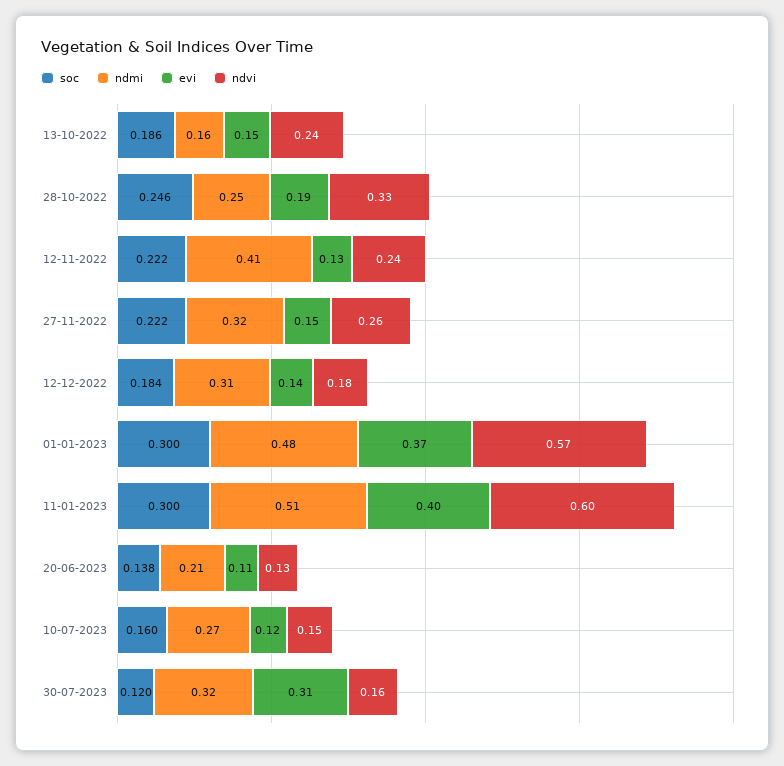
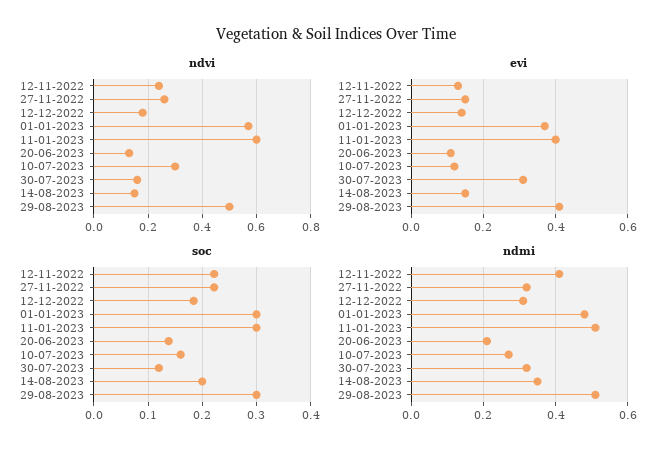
soc, 13-10-2022: 0.186 -> none
ndmi, 13-10-2022: 0.16 -> none
evi, 13-10-2022: 0.15 -> none
ndvi, 13-10-2022: 0.24 -> none
soc, 28-10-2022: 0.246 -> none
ndmi, 28-10-2022: 0.25 -> none
evi, 28-10-2022: 0.19 -> none
ndvi, 28-10-2022: 0.33 -> none
ndvi, 10-07-2023: 0.15 -> 0.3
ndvi, 14-08-2023: none -> 0.15
ndvi, 29-08-2023: none -> 0.5
evi, 14-08-2023: none -> 0.15
evi, 29-08-2023: none -> 0.4
soc, 14-08-2023: none -> 0.2
soc, 29-08-2023: none -> 0.3
ndmi, 14-08-2023: none -> 0.35
ndmi, 29-08-2023: none -> 0.5

